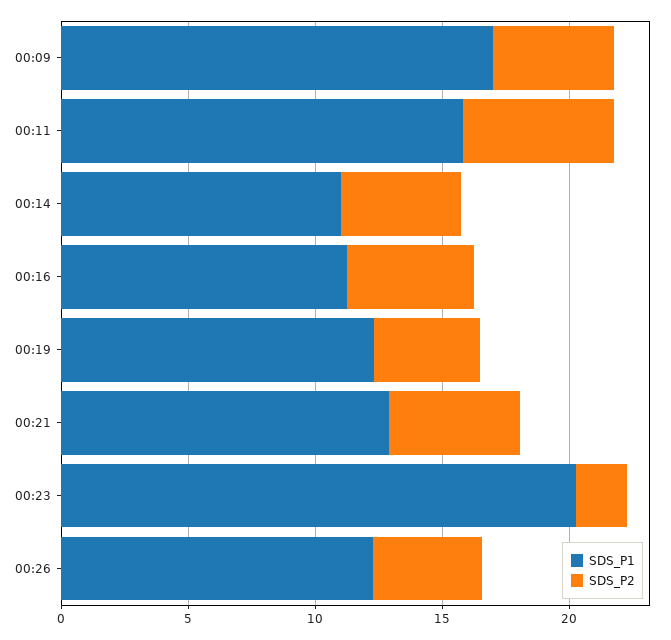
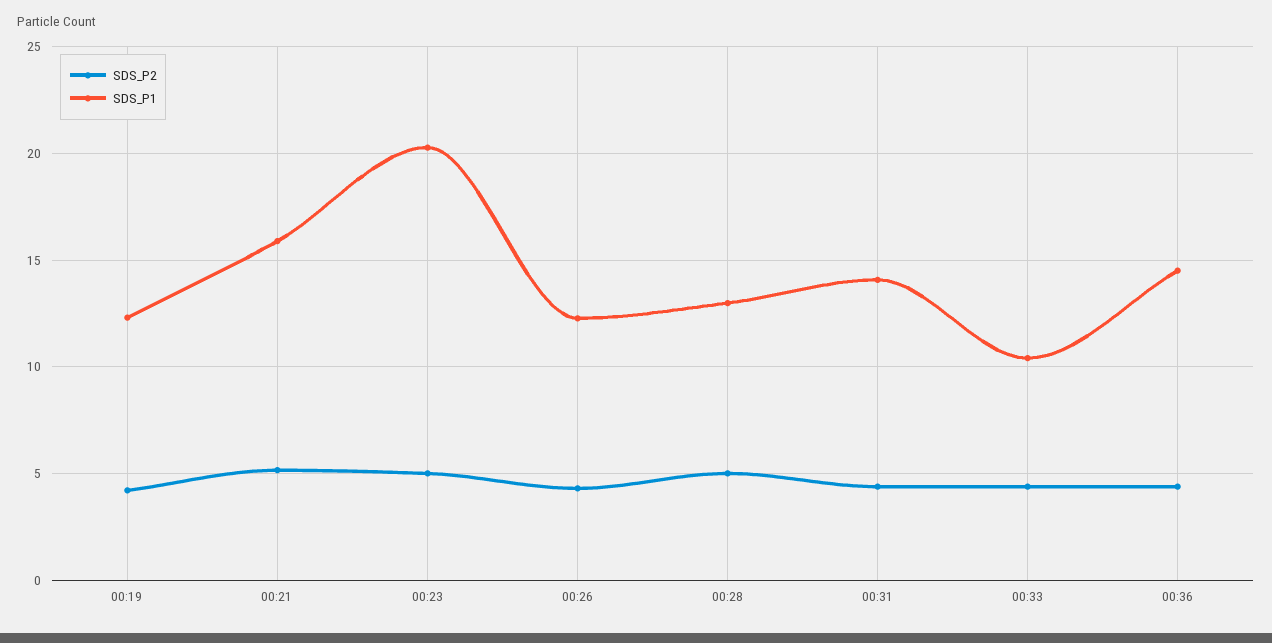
SDS_P1, 00:09: 17 -> none
SDS_P2, 00:09: 5 -> none
SDS_P1, 00:11: 16 -> none
SDS_P2, 00:11: 6 -> none
SDS_P1, 00:14: 11 -> none
SDS_P2, 00:14: 5 -> none
SDS_P1, 00:16: 11 -> none
SDS_P2, 00:16: 5 -> none
SDS_P1, 00:21: 13 -> 16
SDS_P2, 00:23: 2 -> 5
SDS_P2, 00:28: none -> 5
SDS_P1, 00:28: none -> 13
SDS_P2, 00:31: none -> 4.5
SDS_P1, 00:31: none -> 14
SDS_P2, 00:33: none -> 4.5
SDS_P1, 00:33: none -> 10.5
SDS_P2, 00:36: none -> 4.5
SDS_P1, 00:36: none -> 14.5

